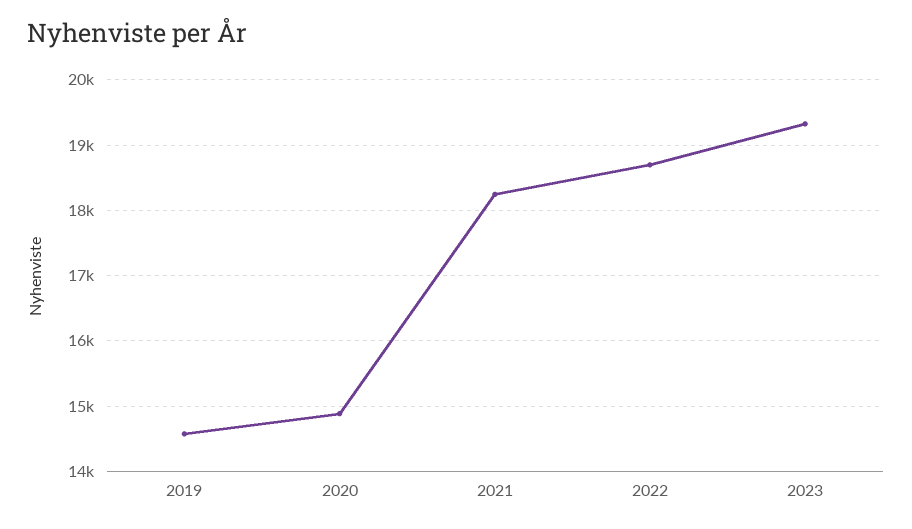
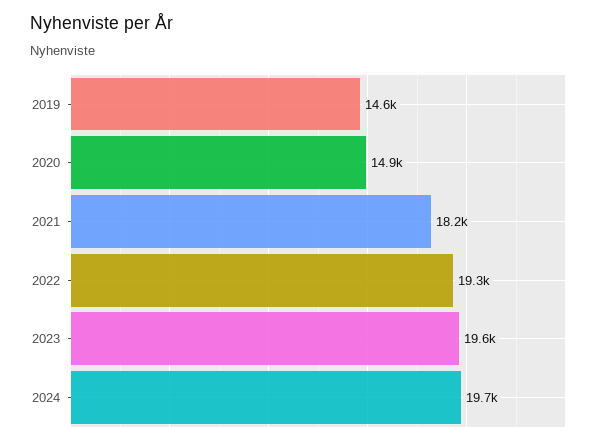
2022: 18700 -> 19300
2023: 19300 -> 19600
2024: none -> 19700

